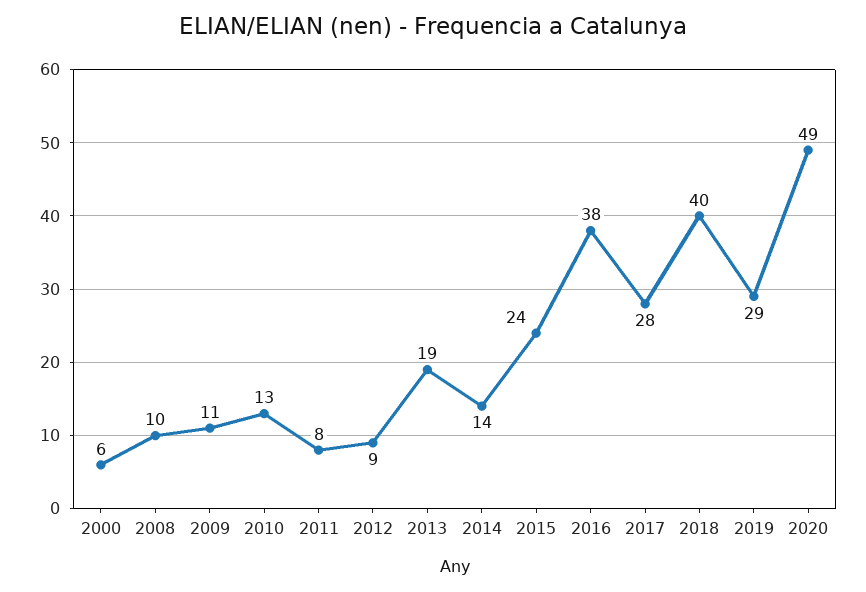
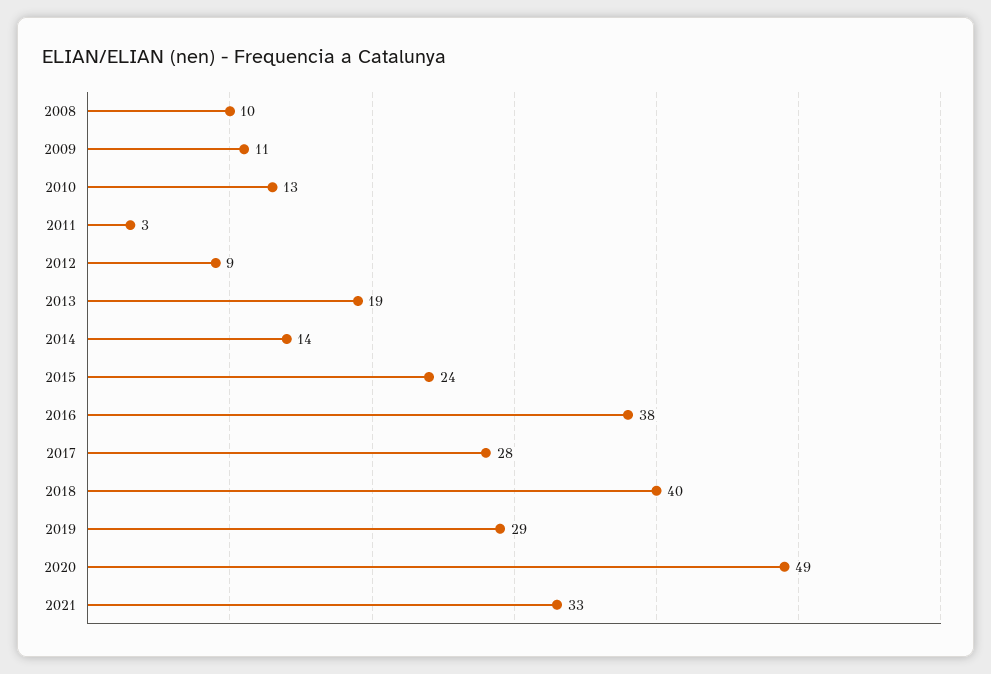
2000: 6 -> none
2011: 8 -> 3
2021: none -> 33

